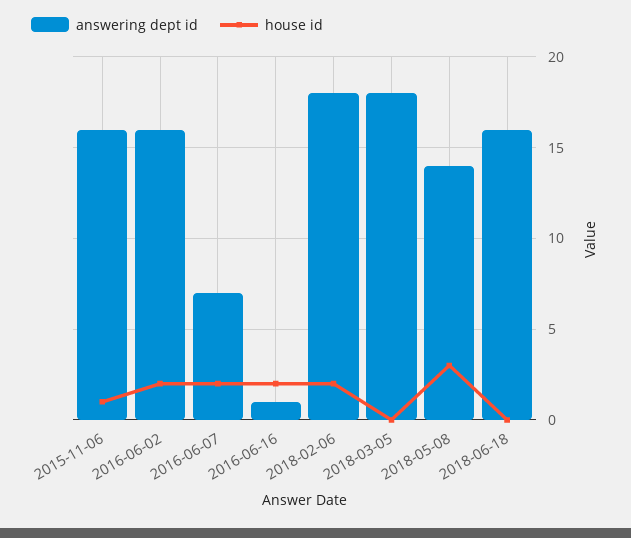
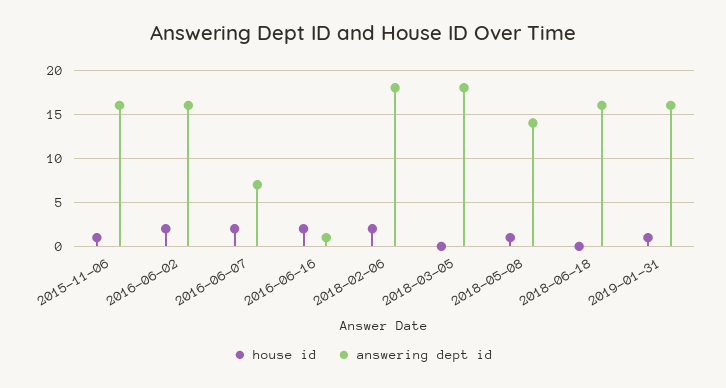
house id, 2018-05-08: 3 -> 1
house id, 2019-01-31: none -> 1
answering dept id, 2019-01-31: none -> 16

